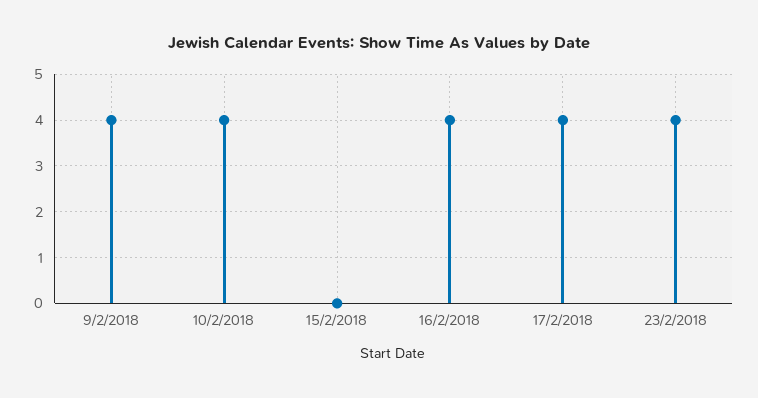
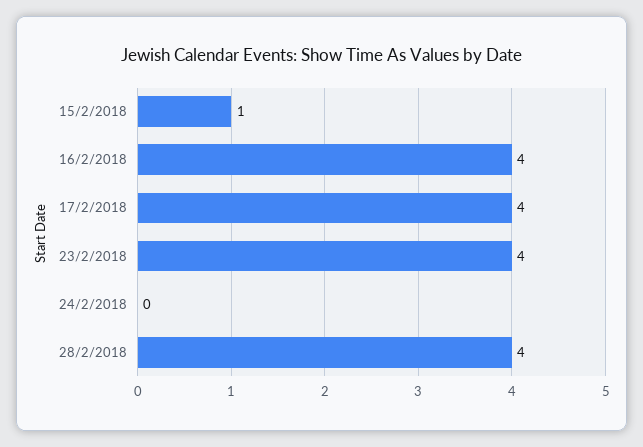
9/2/2018: 4 -> none
10/2/2018: 4 -> none
15/2/2018: 0 -> 1
24/2/2018: none -> 0
28/2/2018: none -> 4

